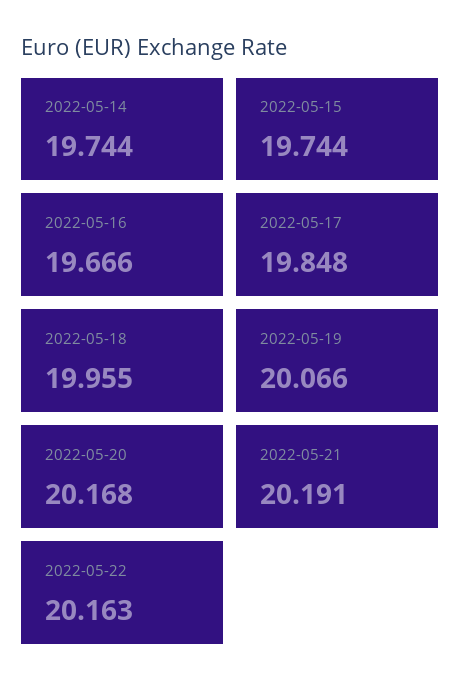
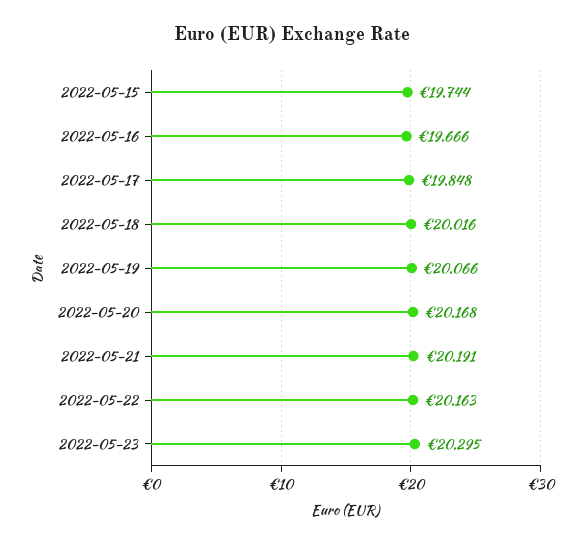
2022-05-14: 19.744 -> none
2022-05-18: 19.955 -> 20.016
2022-05-23: none -> 20.295

